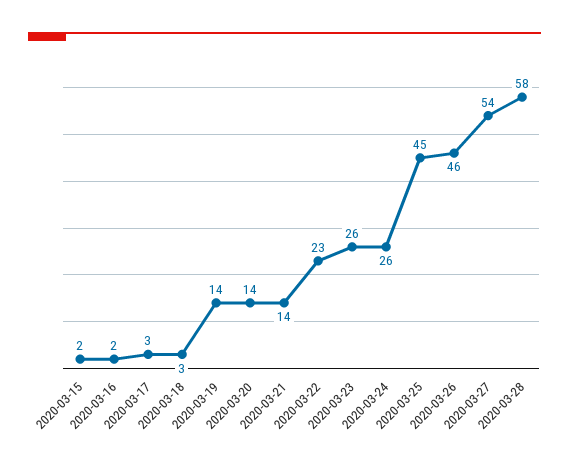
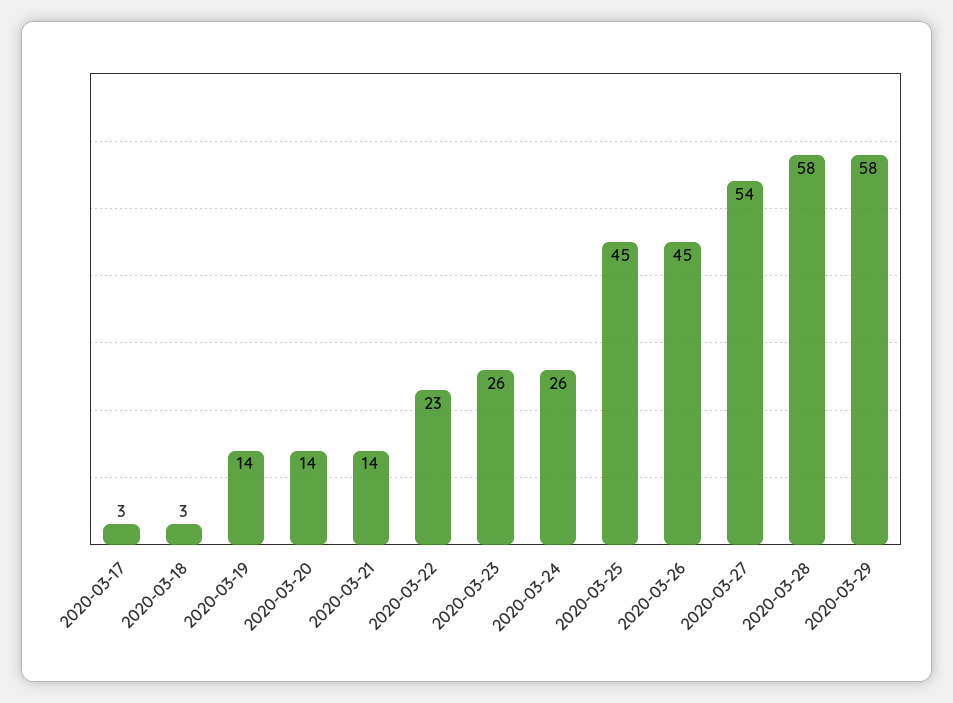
2020-03-15: 2 -> none
2020-03-16: 2 -> none
2020-03-26: 46 -> 45
2020-03-29: none -> 58

